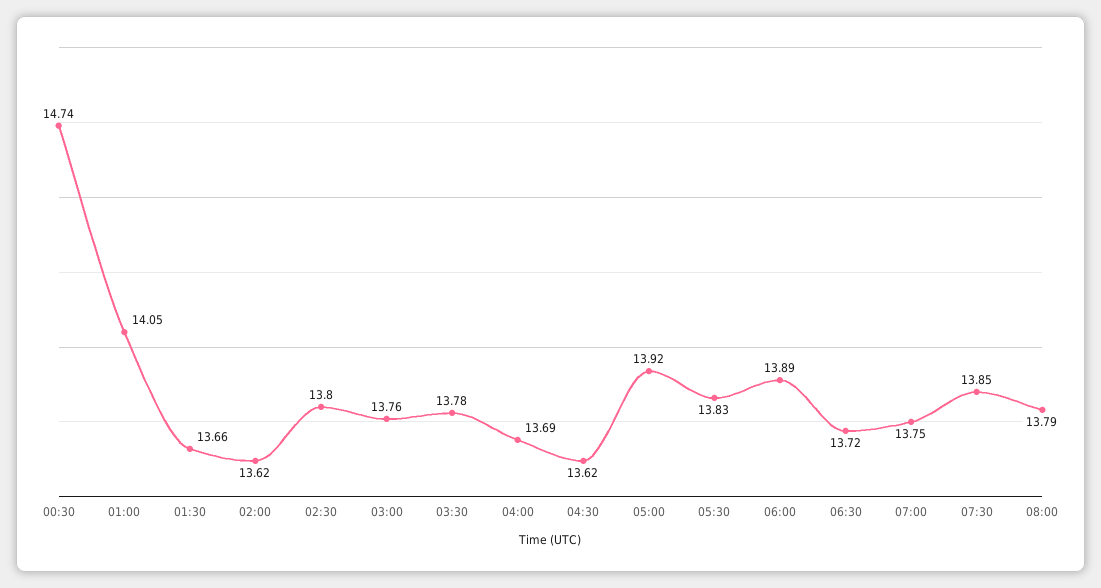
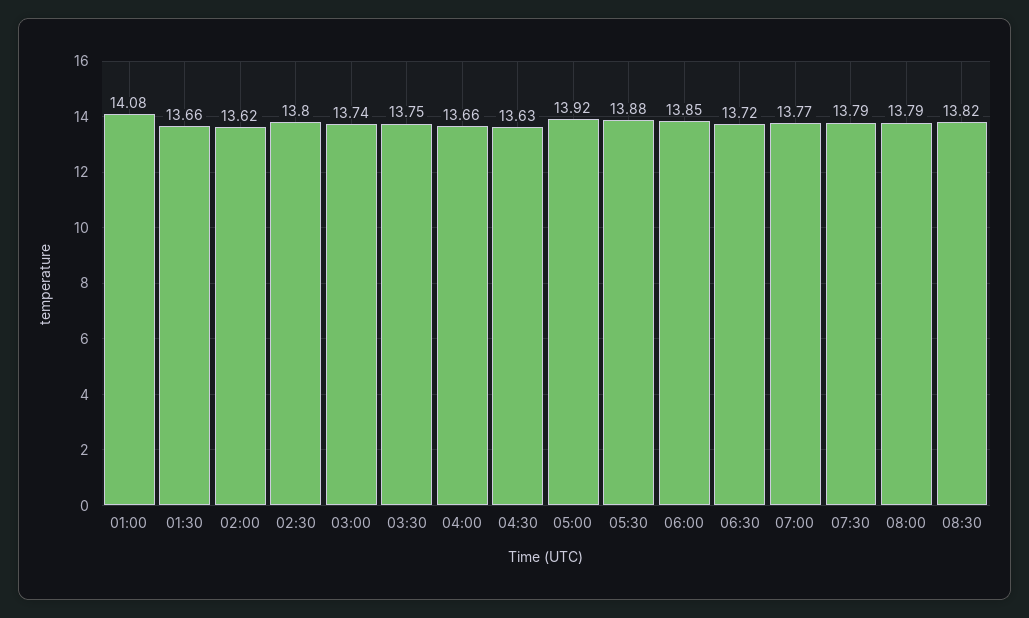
00:30: 14.74 -> none
01:00: 14.05 -> 14.08
03:00: 13.76 -> 13.74
03:30: 13.78 -> 13.75
04:00: 13.69 -> 13.66
04:30: 13.62 -> 13.63
05:30: 13.83 -> 13.88
06:00: 13.89 -> 13.85
07:00: 13.75 -> 13.77
07:30: 13.85 -> 13.79
08:30: none -> 13.82

